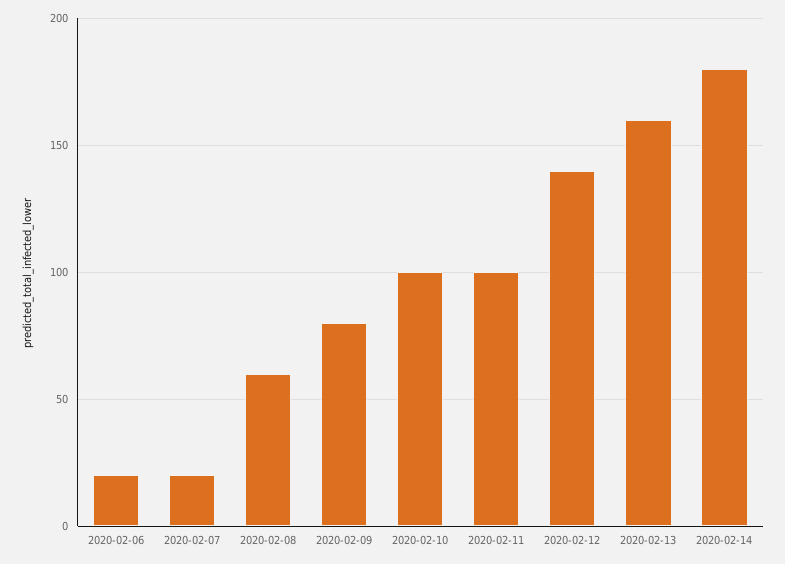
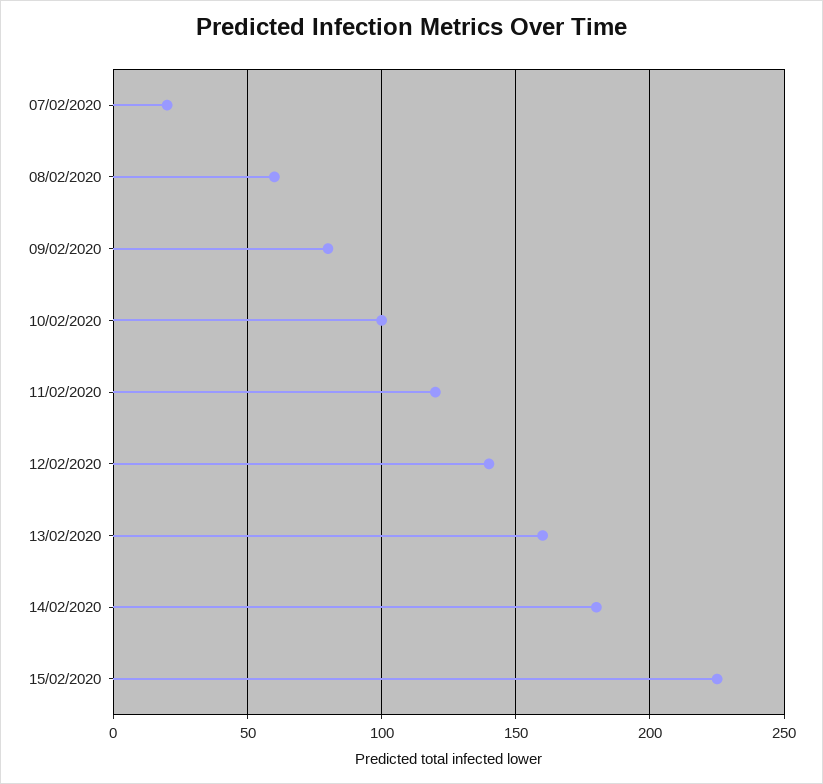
2020-02-06: 20 -> none
2020-02-11: 100 -> 120
15/02/2020: none -> 225

